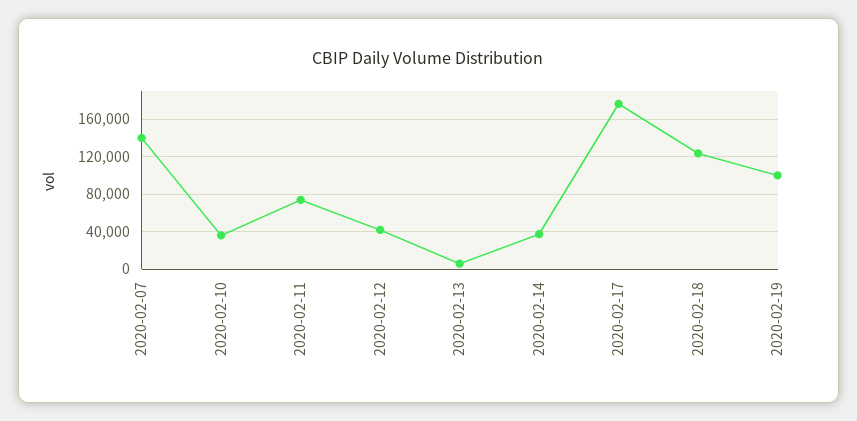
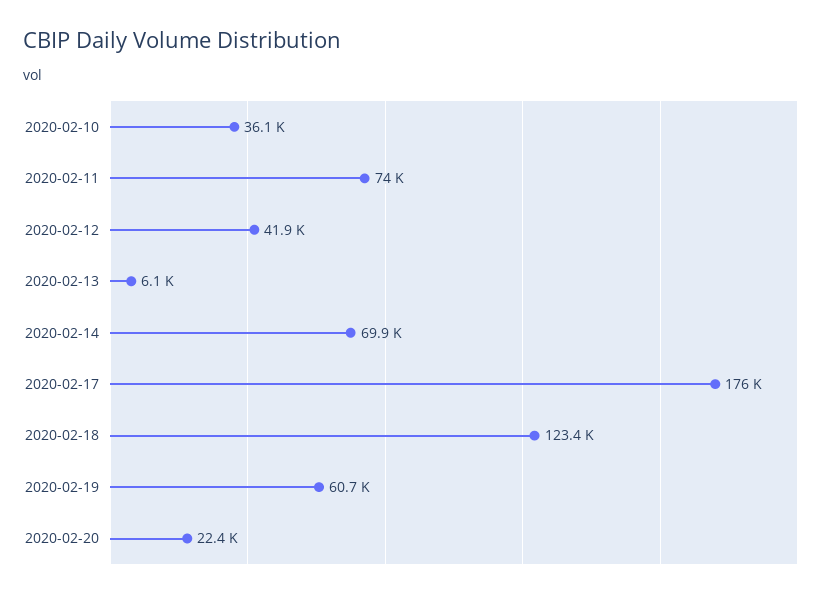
2020-02-07: 140000 -> none
2020-02-14: 40000 -> 69900
2020-02-19: 100000 -> 60700
2020-02-20: none -> 22400

